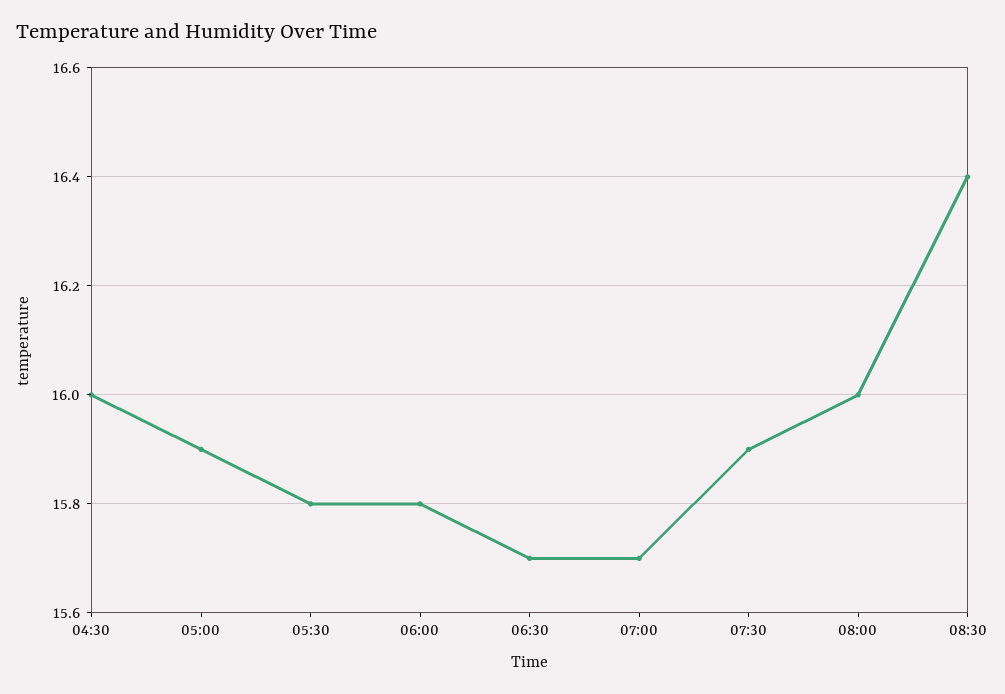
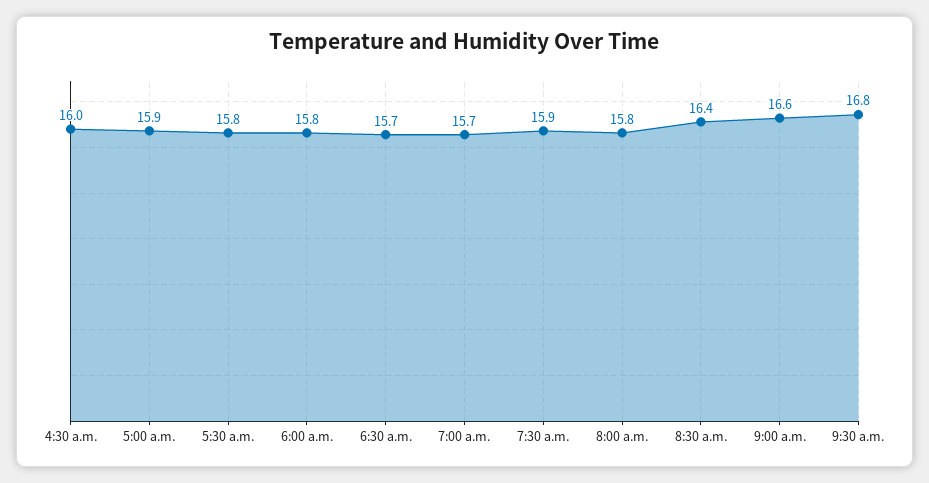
08:00: 16 -> 15.8
9:00 a.m.: none -> 16.6
9:30 a.m.: none -> 16.8

